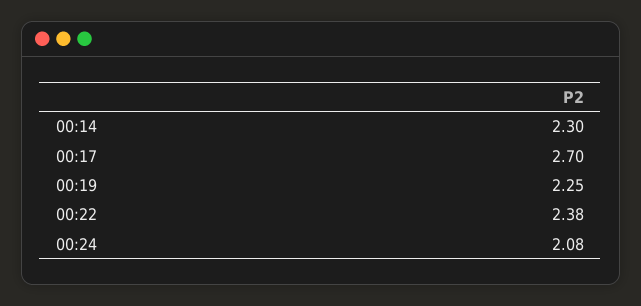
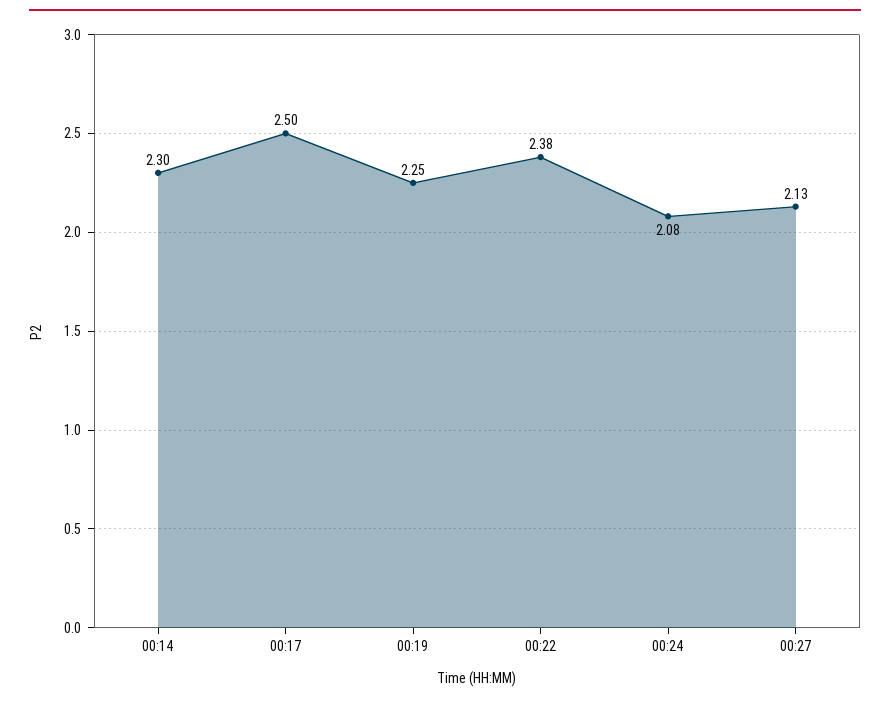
00:17: 2.7 -> 2.5
00:27: none -> 2.13

